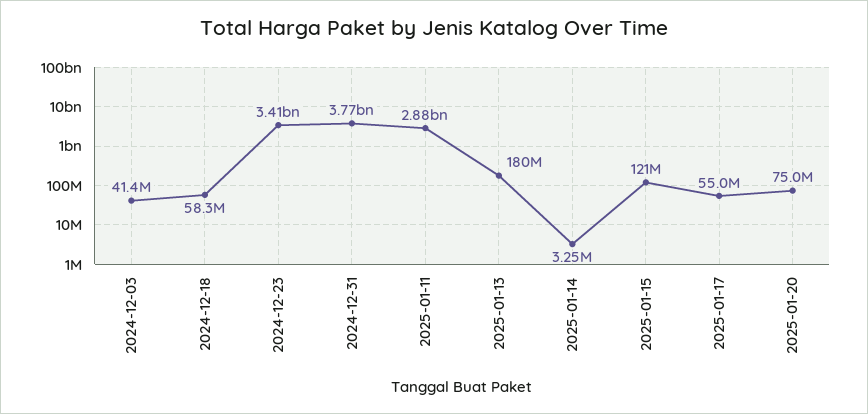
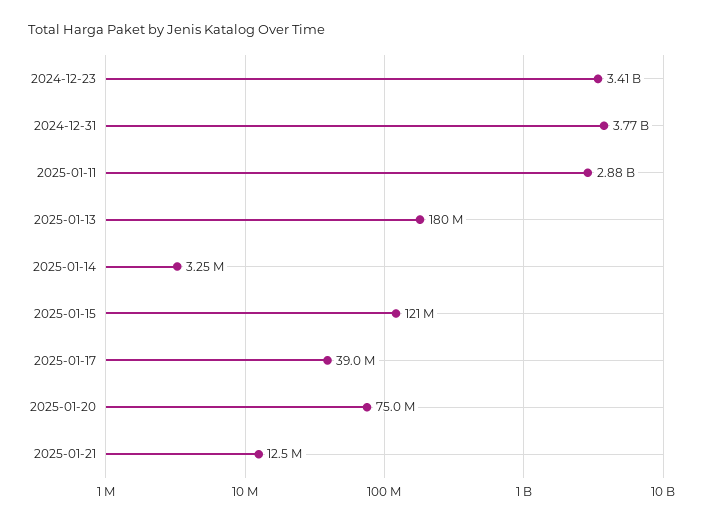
2024-12-03: 41400000 -> none
2024-12-18: 58300000 -> none
2025-01-17: 55000000 -> 39000000
2025-01-21: none -> 12500000

